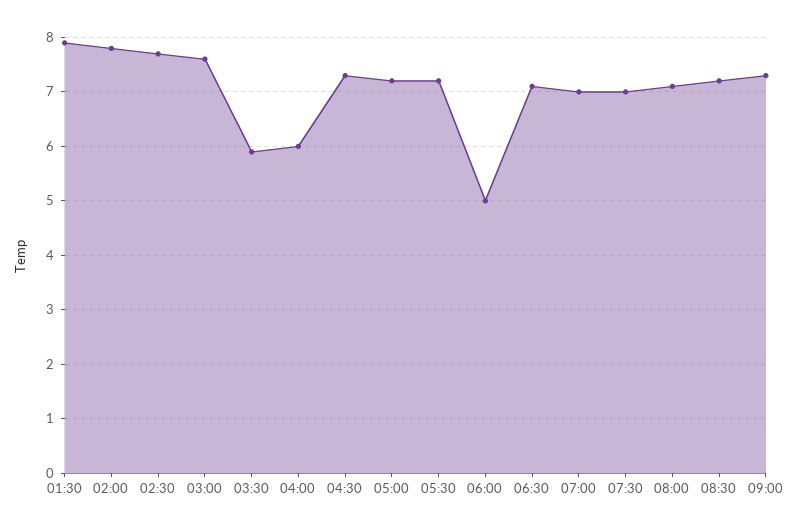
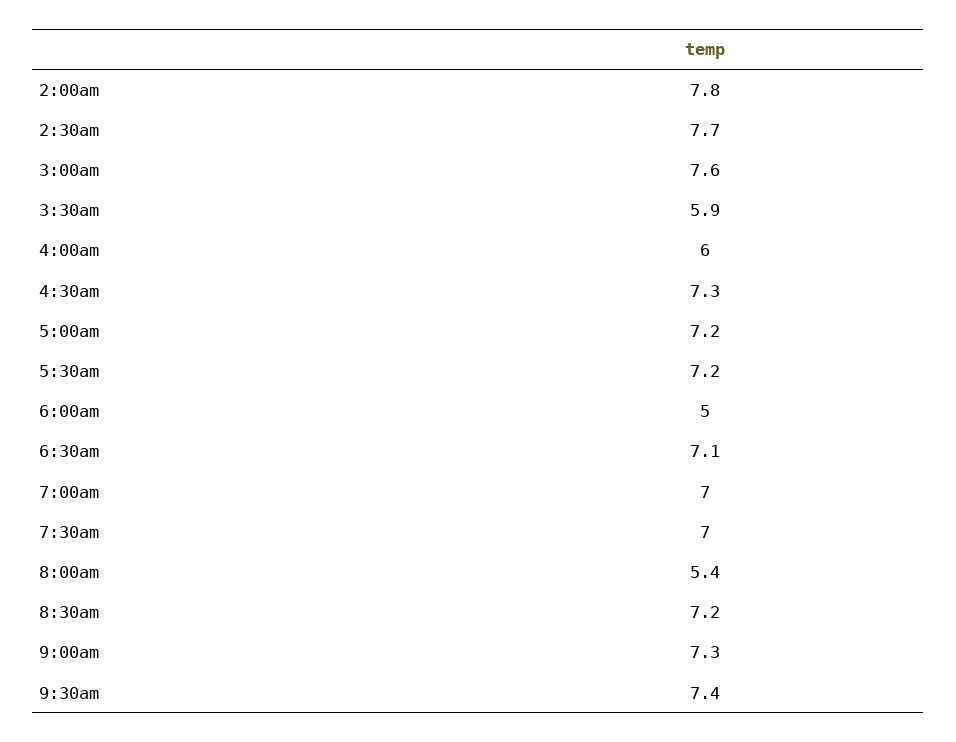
01:30: 8 -> none
08:00: 7 -> 5.4
9:30am: none -> 7.4

